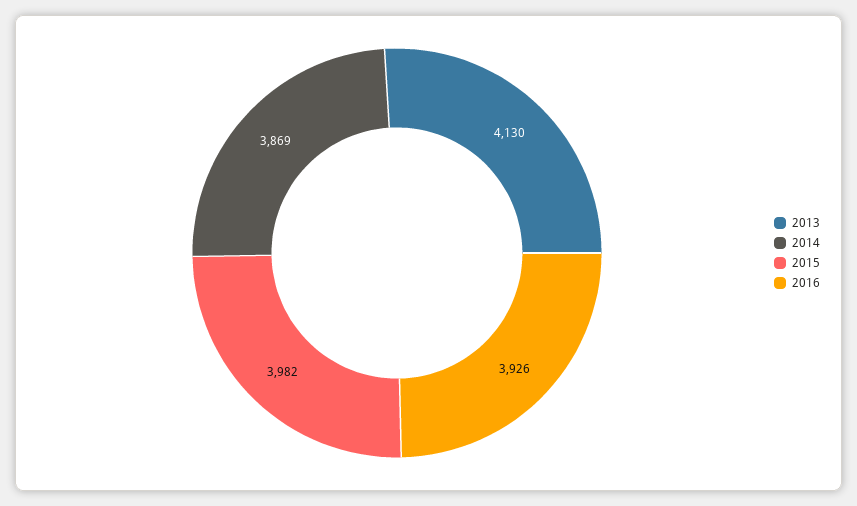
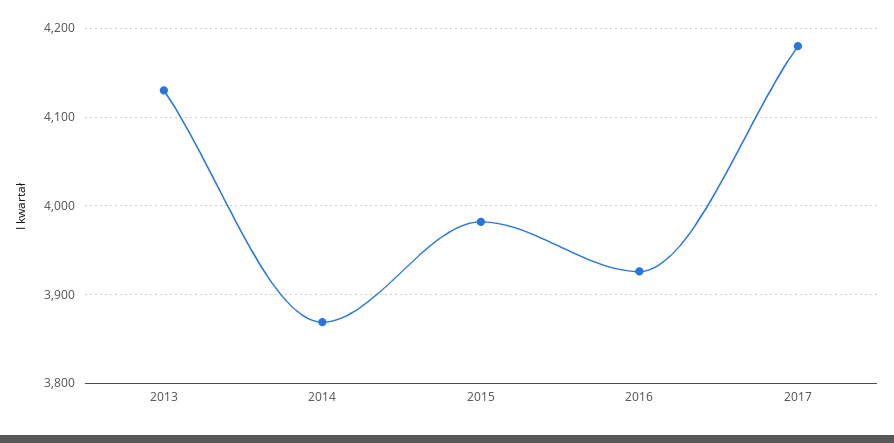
2017: none -> 4180

